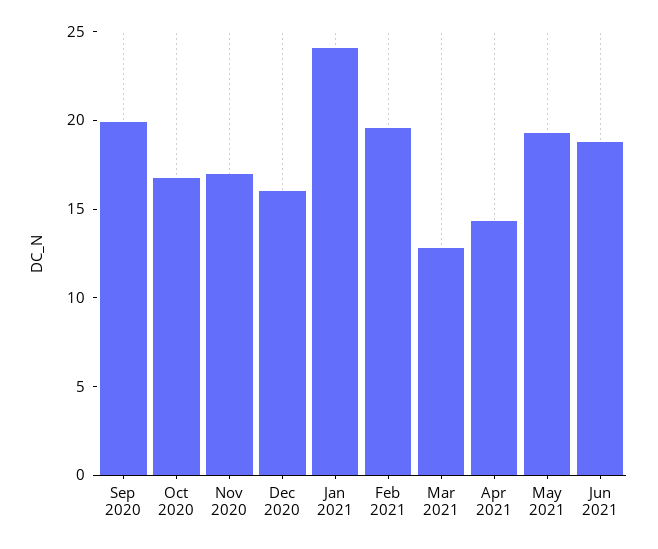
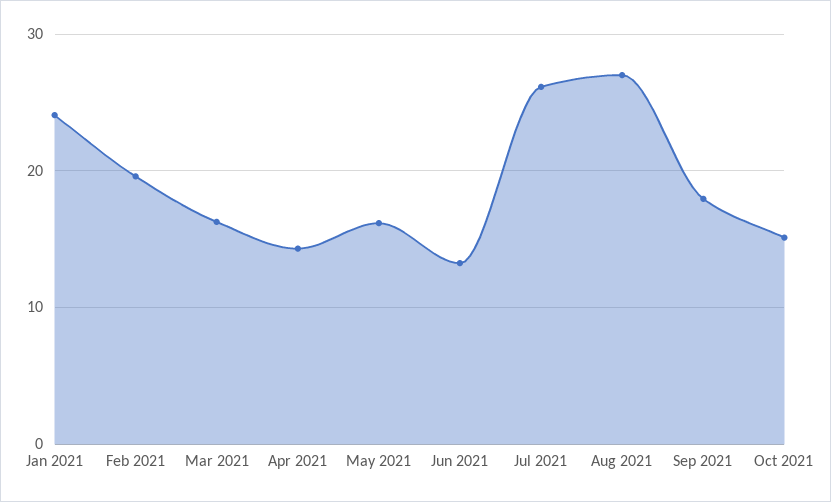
Sep 2020: 20 -> none
Oct 2020: 17 -> none
Nov 2020: 17 -> none
Dec 2020: 16 -> none
Mar 2021: 13 -> 16
May 2021: 19 -> 16
Jun 2021: 19 -> 13
Jul 2021: none -> 26
Aug 2021: none -> 27
Sep 2021: none -> 18
Oct 2021: none -> 15

